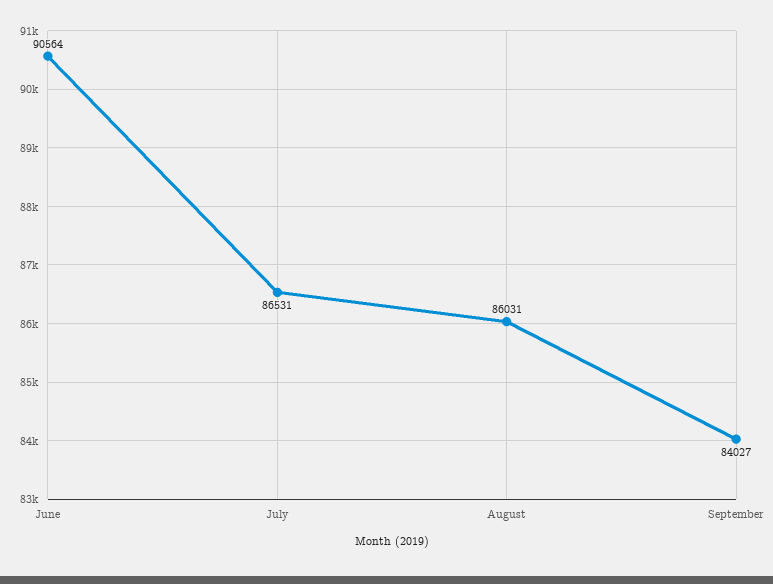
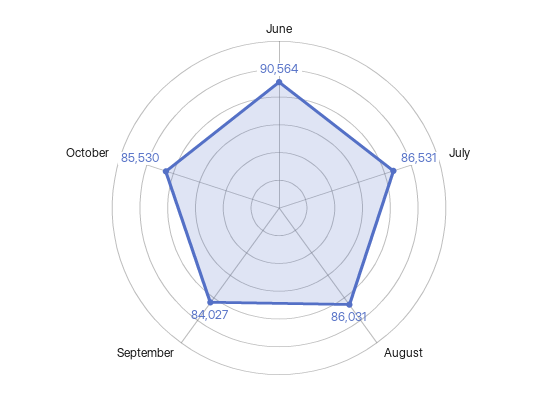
October: none -> 85530

